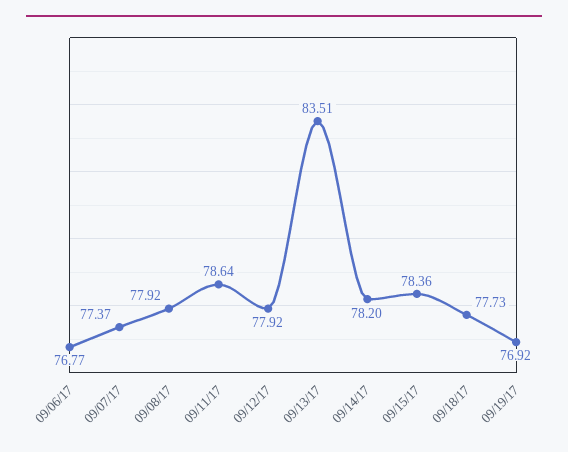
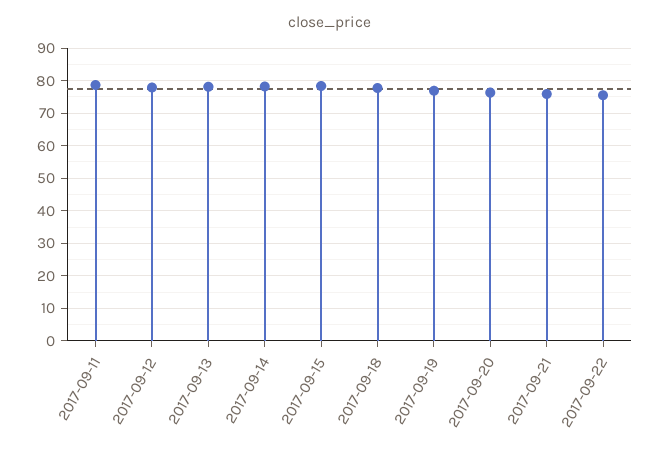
09/06/17: 76.77 -> none
09/07/17: 77.37 -> none
09/08/17: 77.92 -> none
09/13/17: 83.51 -> 78
2017-09-20: none -> 76
2017-09-21: none -> 76
2017-09-22: none -> 76

